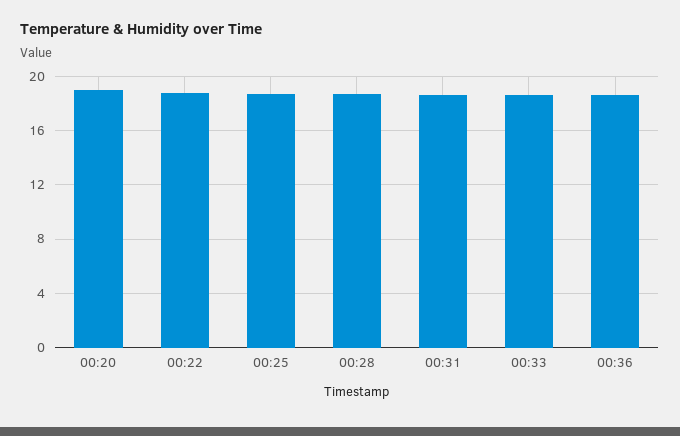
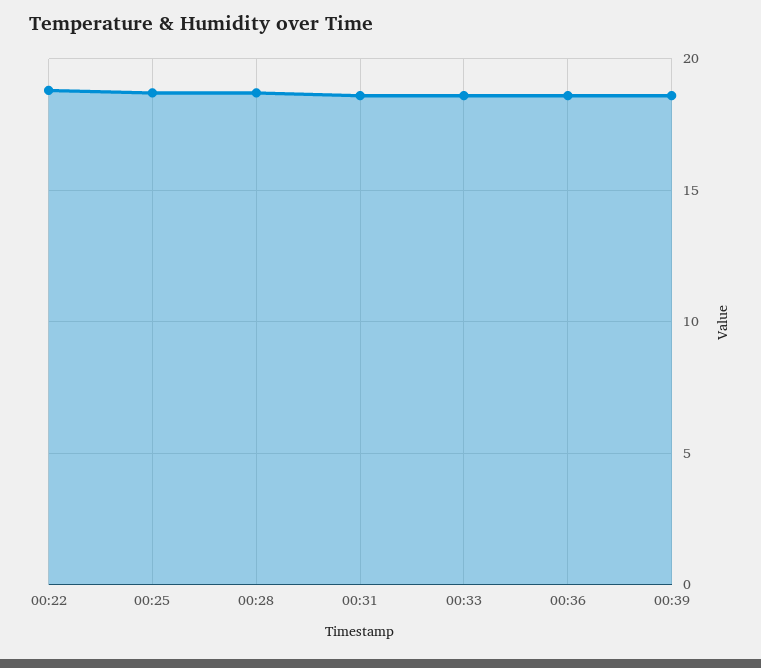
00:20: 19 -> none
00:39: none -> 18.5

